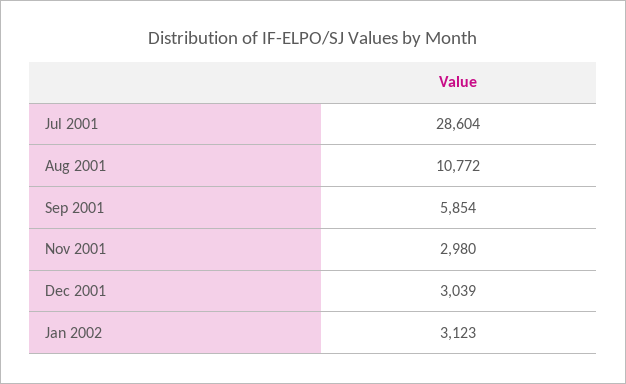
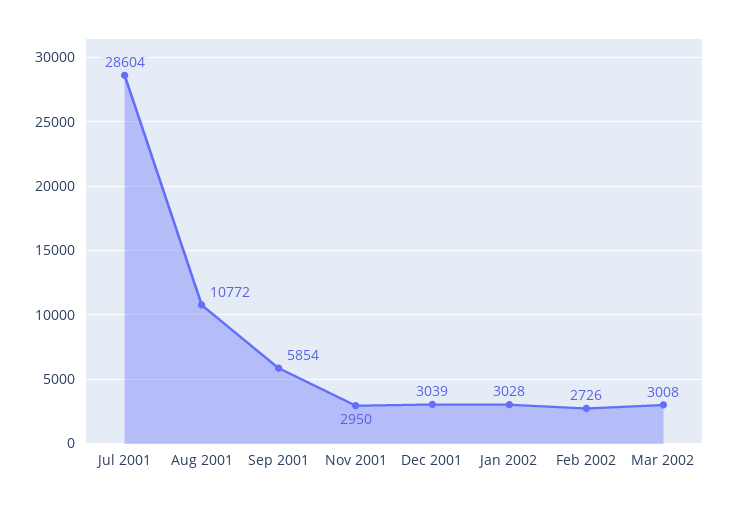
Nov 2001: 2980 -> 2950
Jan 2002: 3123 -> 3028
Feb 2002: none -> 2726
Mar 2002: none -> 3008

